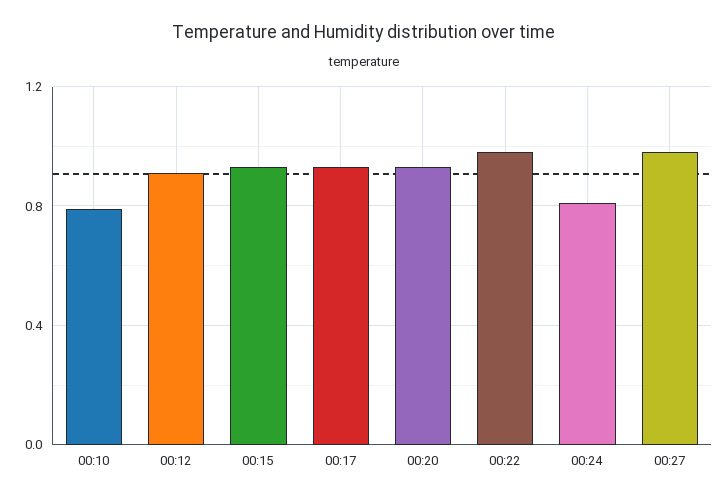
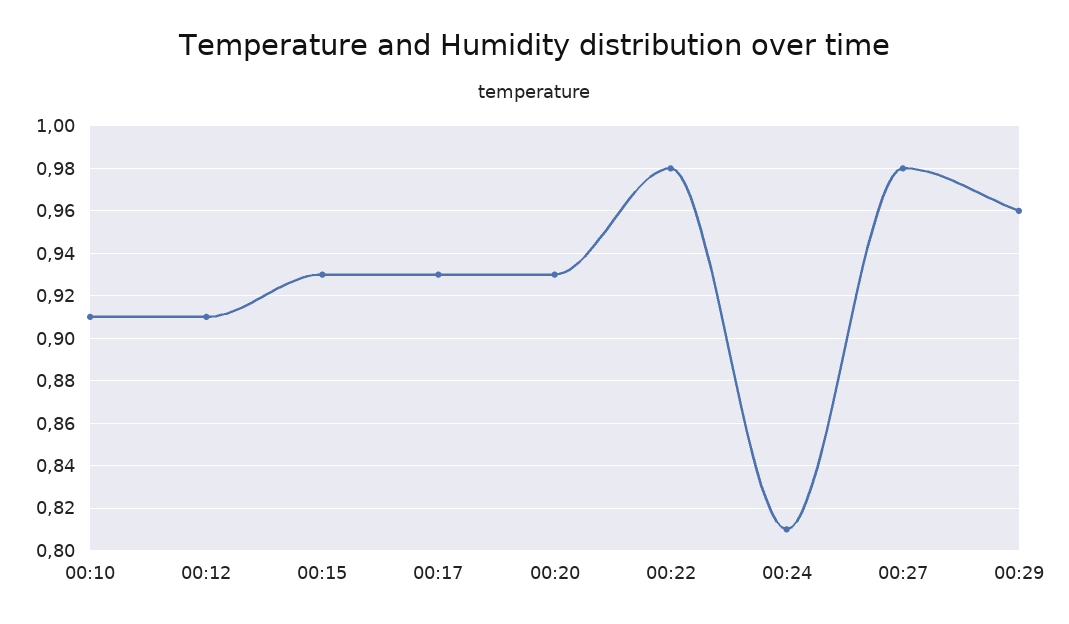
00:10: 0.8 -> 0.91
00:29: none -> 0.96

